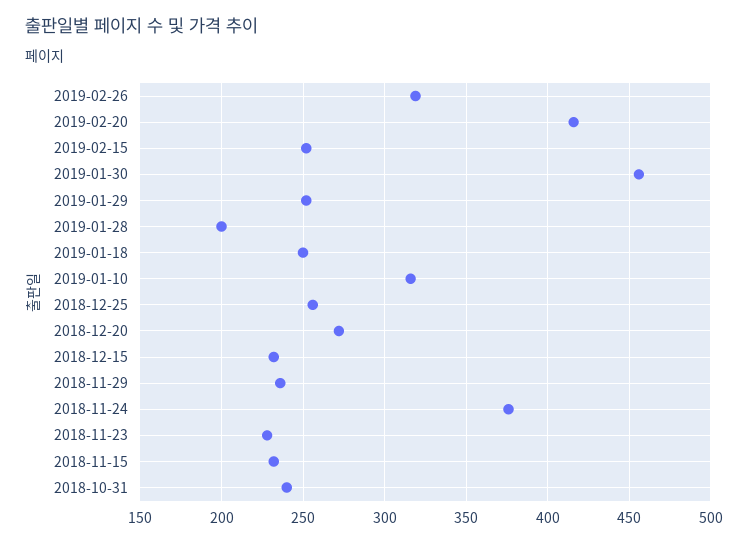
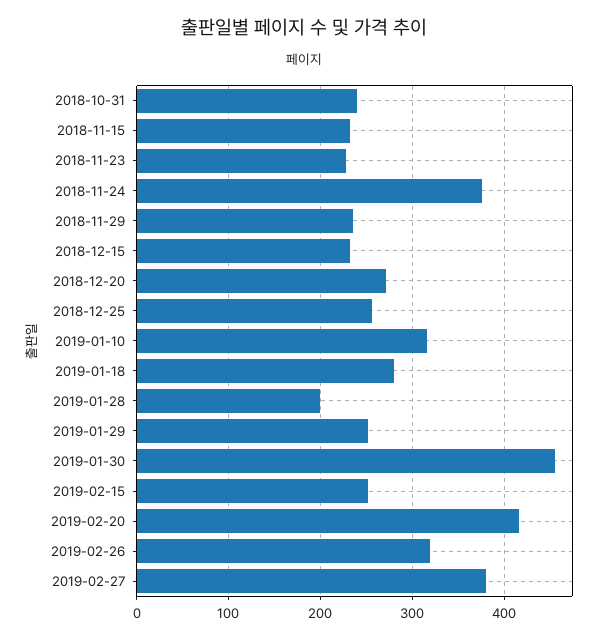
2019-01-18: 250 -> 280
2019-02-27: none -> 380

